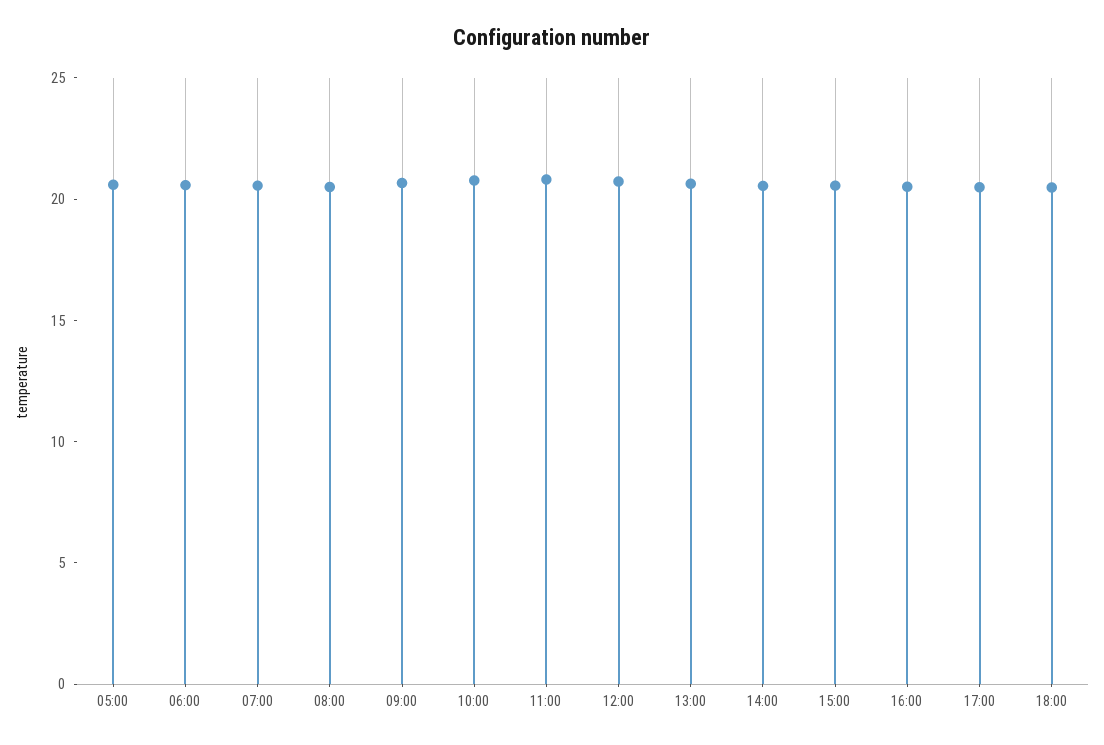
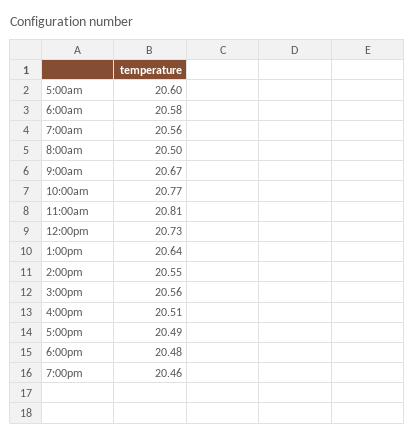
7:00pm: none -> 20.46

